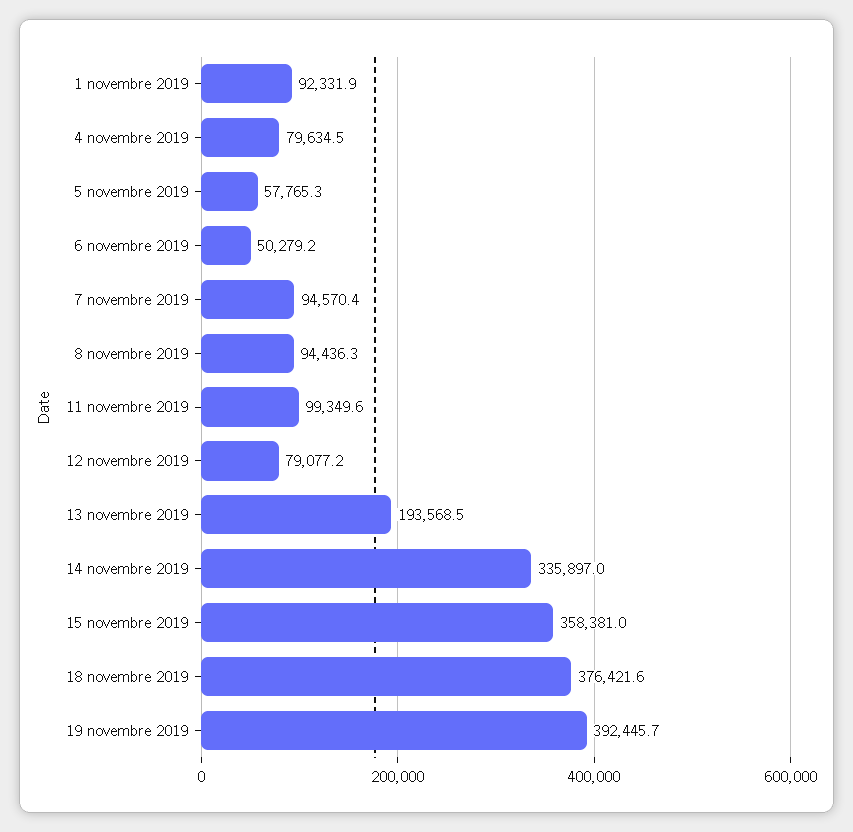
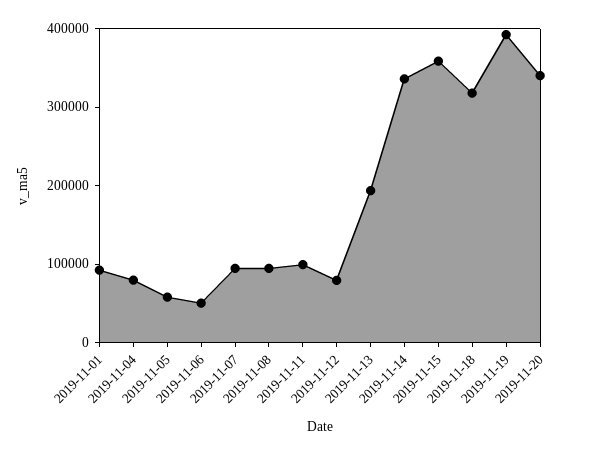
18 novembre 2019: 376421.6 -> 320000
2019-11-20: none -> 340000

